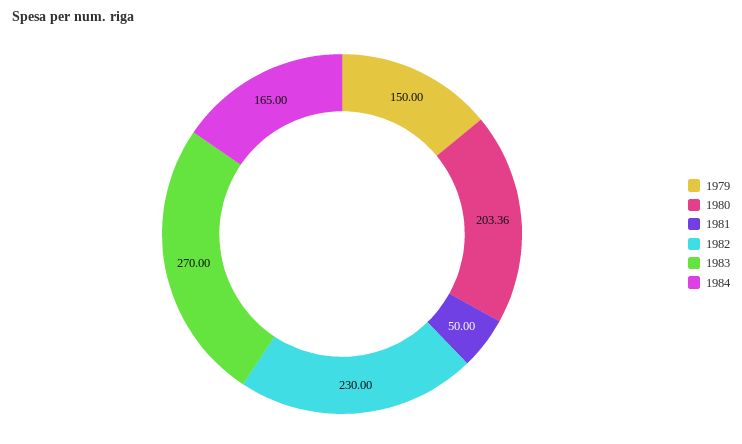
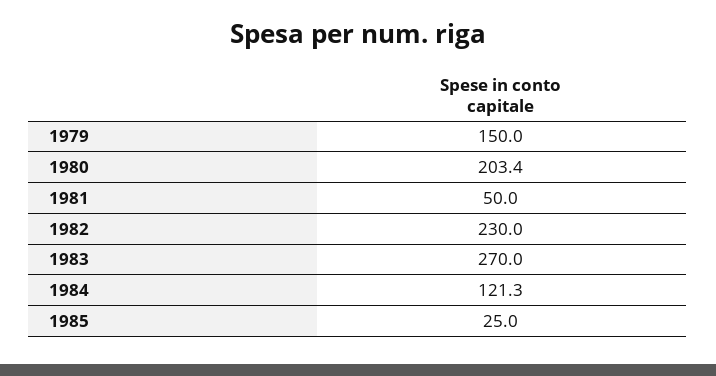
1984: 165 -> 121.3
1985: none -> 25

